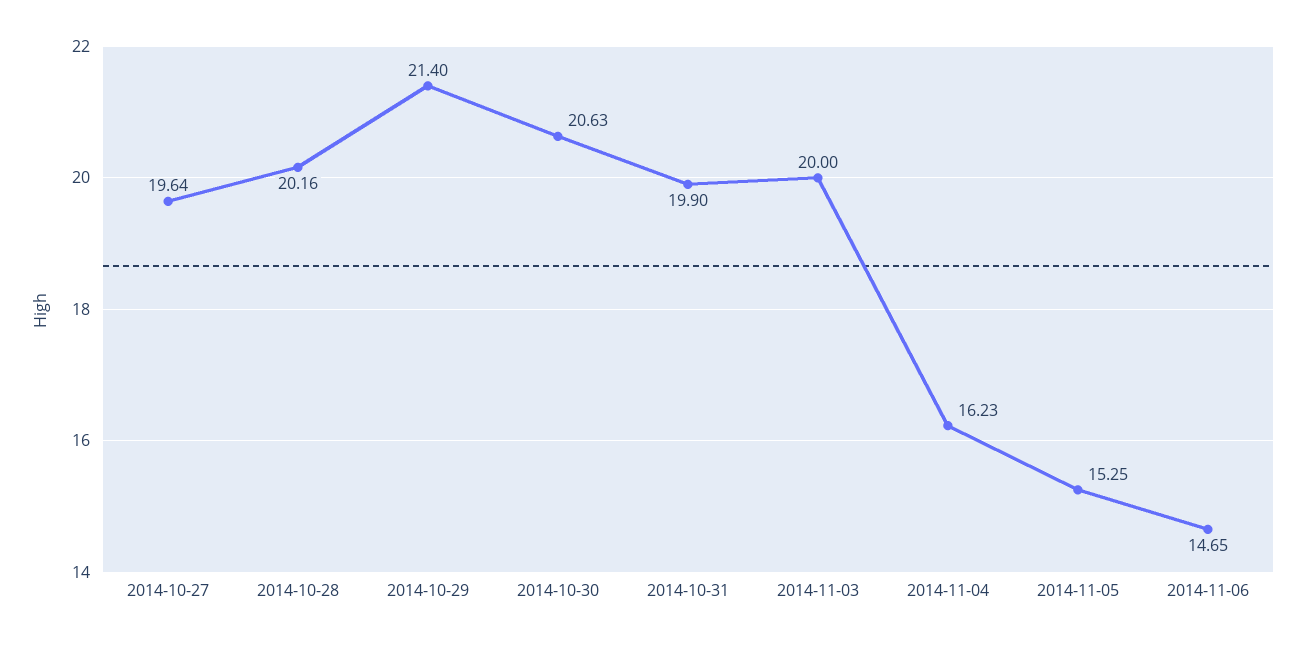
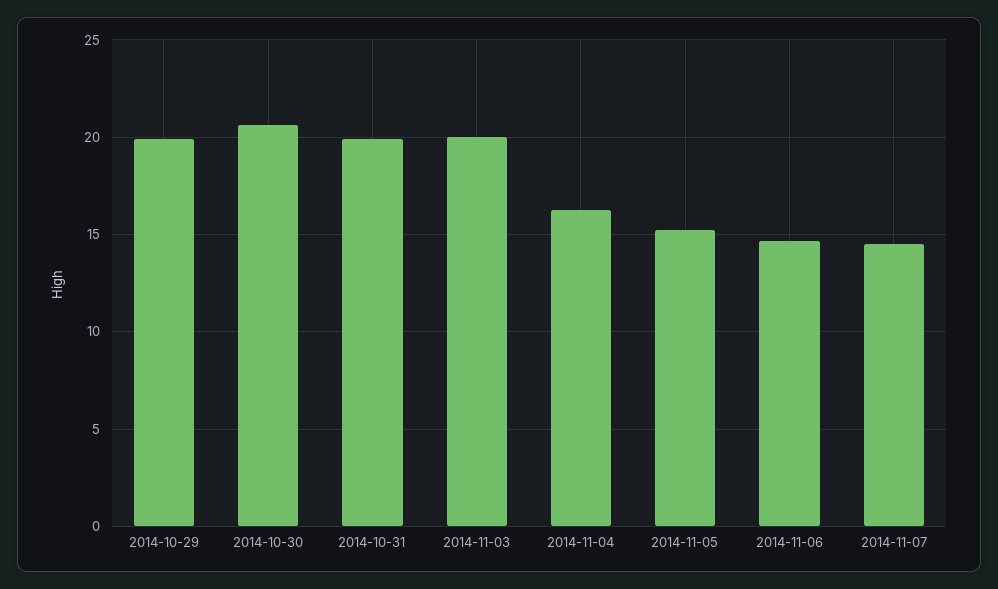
2014-10-27: 19.64 -> none
2014-10-28: 20.16 -> none
2014-10-29: 21.4 -> 20
2014-11-07: none -> 14.5

